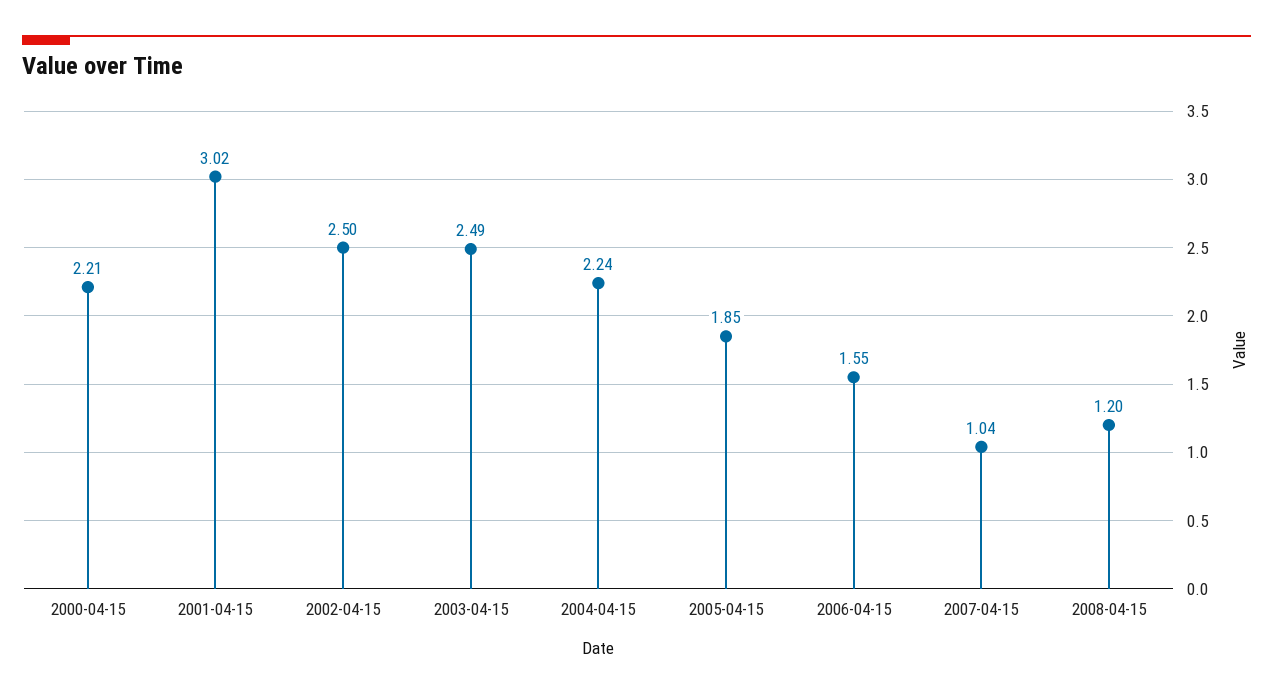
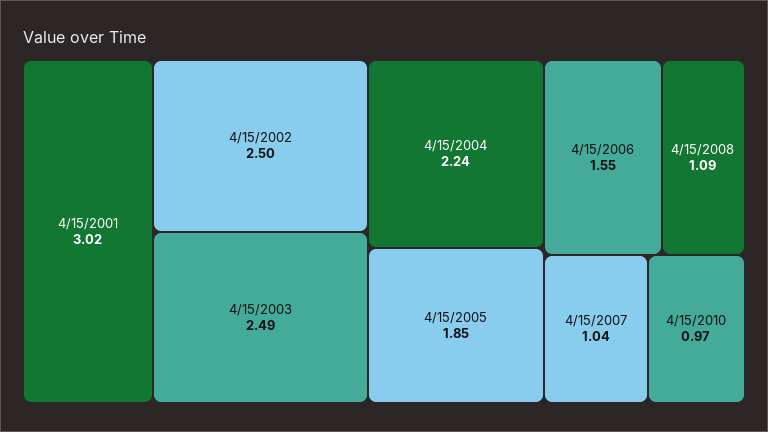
2000-04-15: 2.21 -> none
2008-04-15: 1.2 -> 1.09
4/15/2010: none -> 0.97

